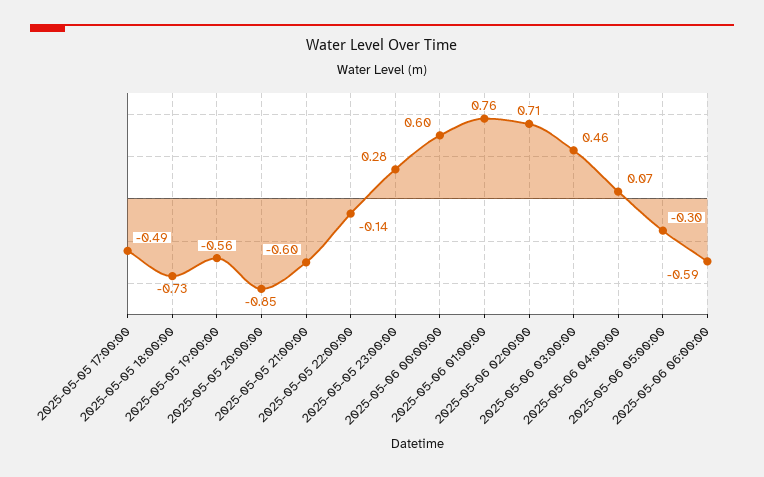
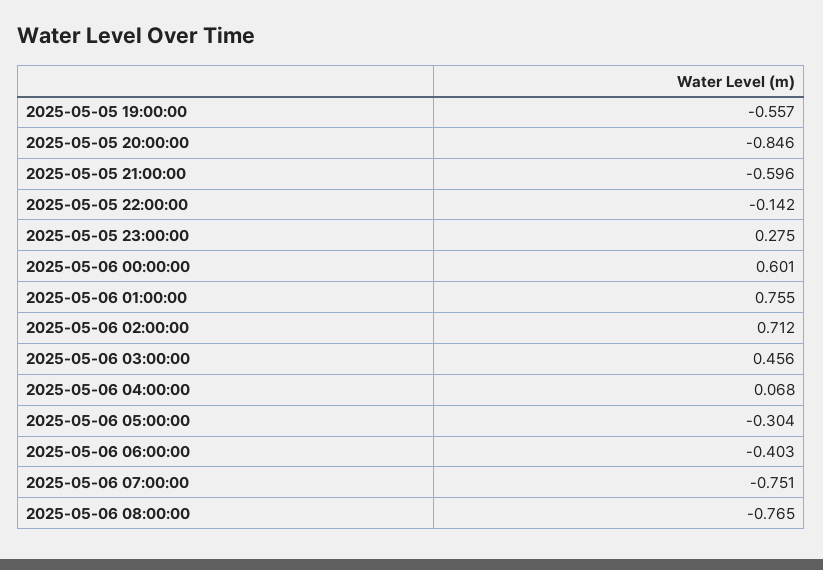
2025-05-05 17:00:00: -0.49 -> none
2025-05-05 18:00:00: -0.73 -> none
2025-05-06 06:00:00: -0.59 -> -0.403
2025-05-06 07:00:00: none -> -0.751
2025-05-06 08:00:00: none -> -0.765

